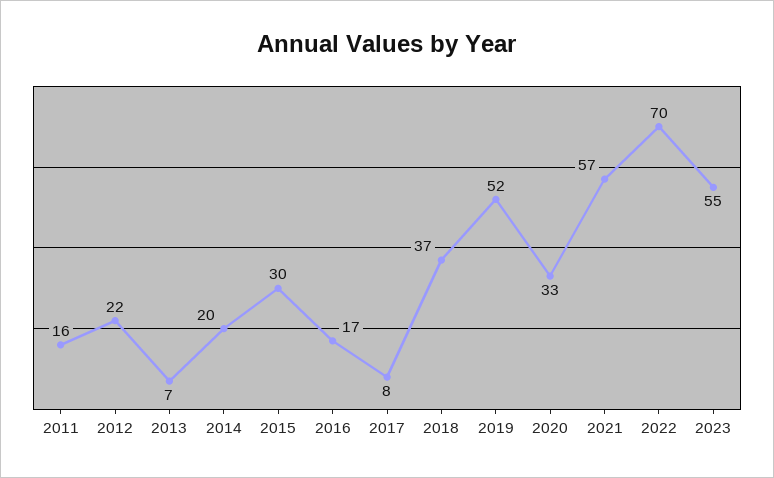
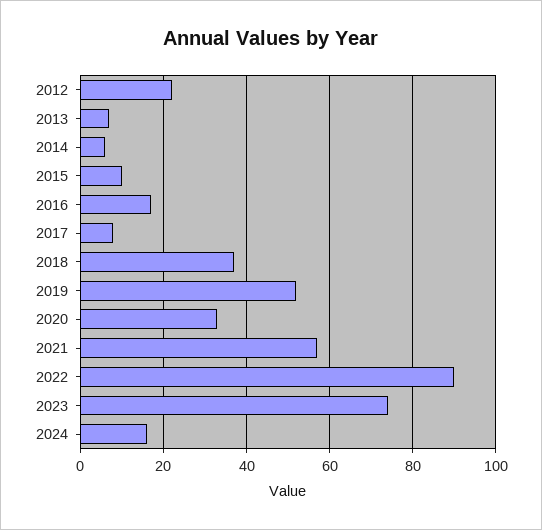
2011: 16 -> none
2014: 20 -> 5
2015: 30 -> 10
2022: 70 -> 90
2023: 55 -> 75
2024: none -> 15

